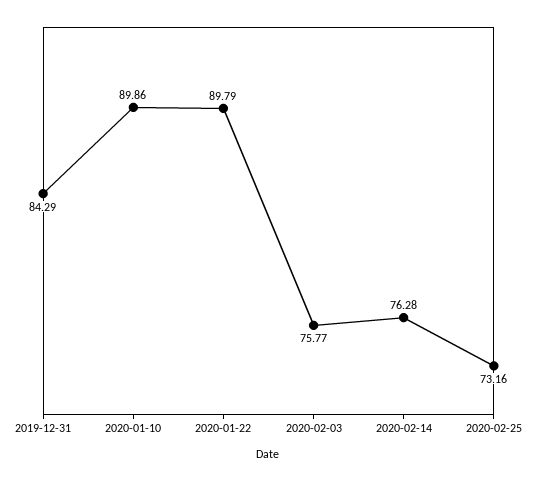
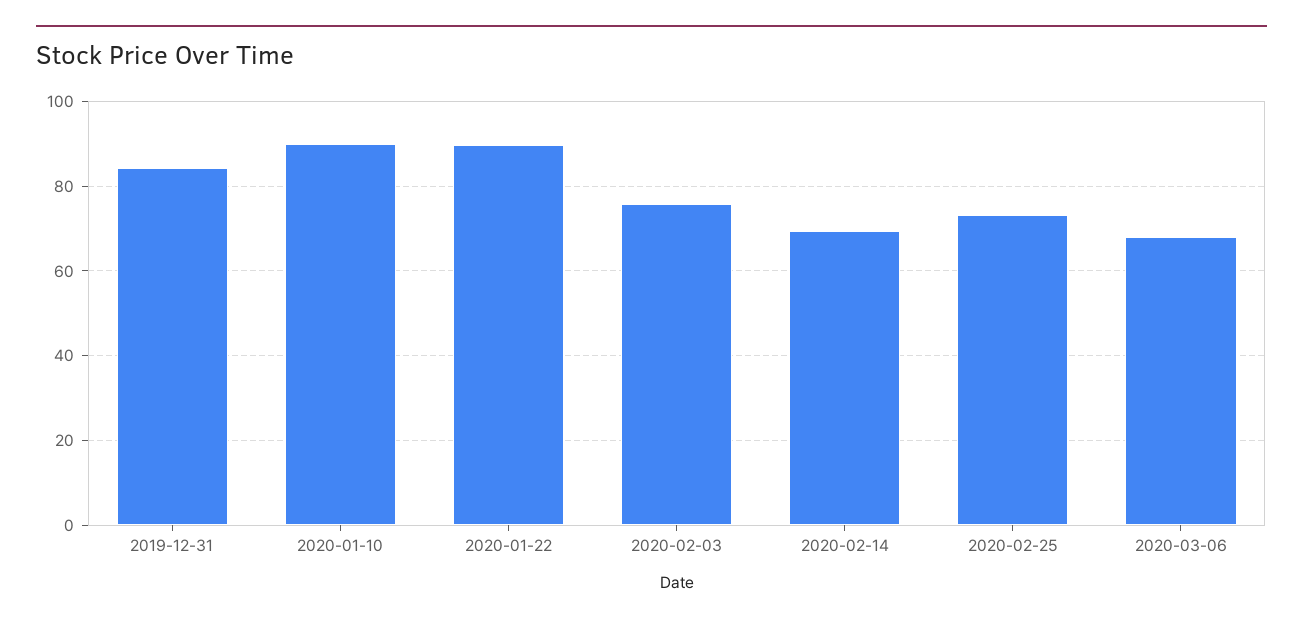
2020-02-14: 76.28 -> 70
2020-03-06: none -> 68

